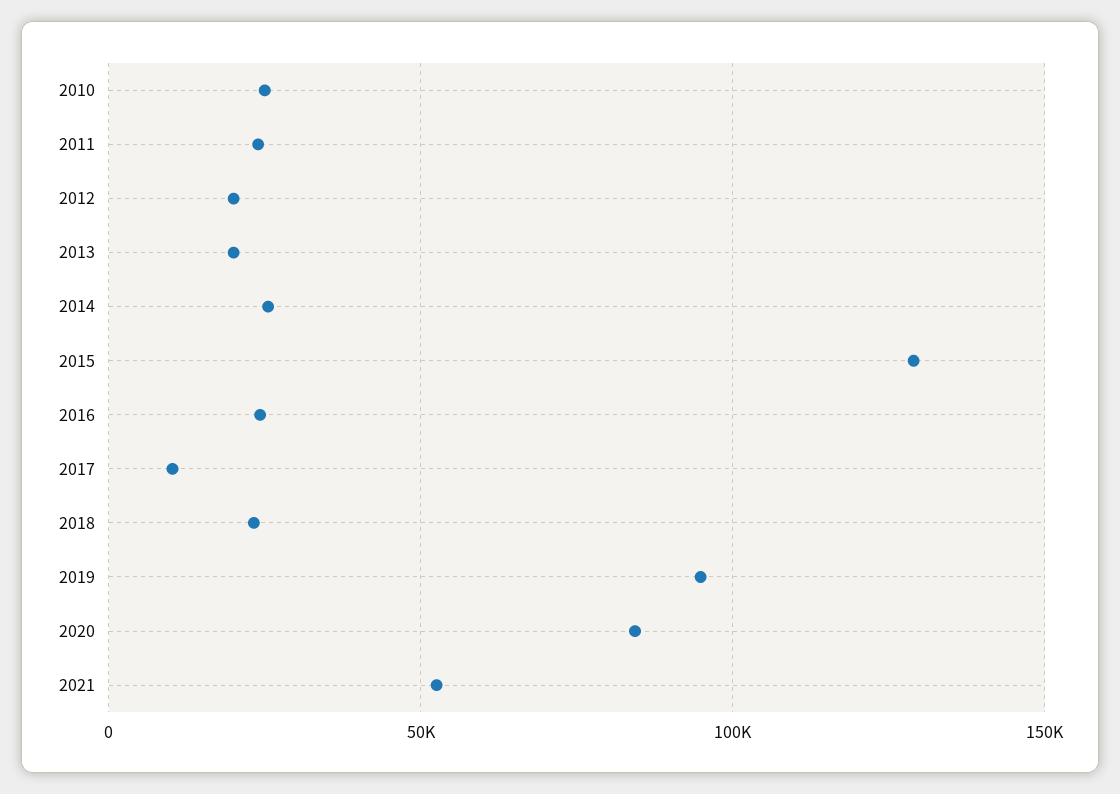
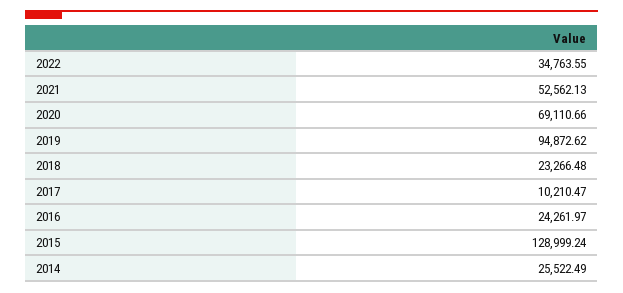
2010: 25000 -> none
2011: 25000 -> none
2012: 20000 -> none
2013: 20000 -> none
2020: 85000 -> 69110.66
2022: none -> 34763.55

